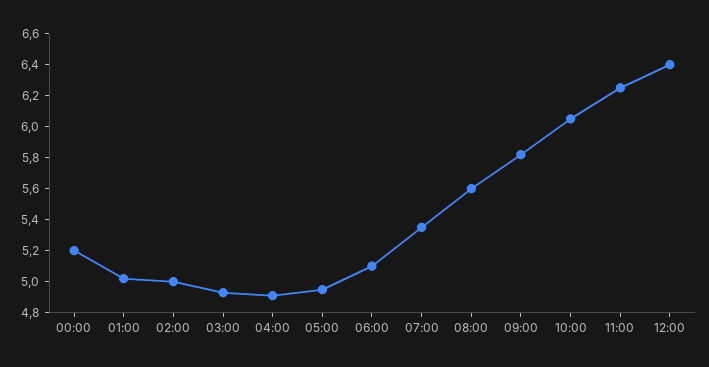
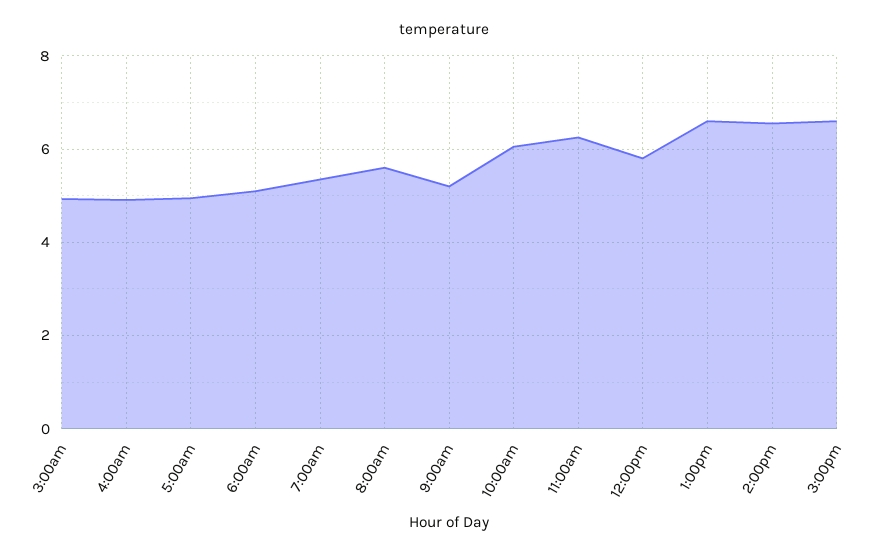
00:00: 5.2 -> none
01:00: 5 -> none
02:00: 5 -> none
09:00: 5.8 -> 5.2
12:00: 6.4 -> 5.8
1:00pm: none -> 6.6
2:00pm: none -> 6.6
3:00pm: none -> 6.6

